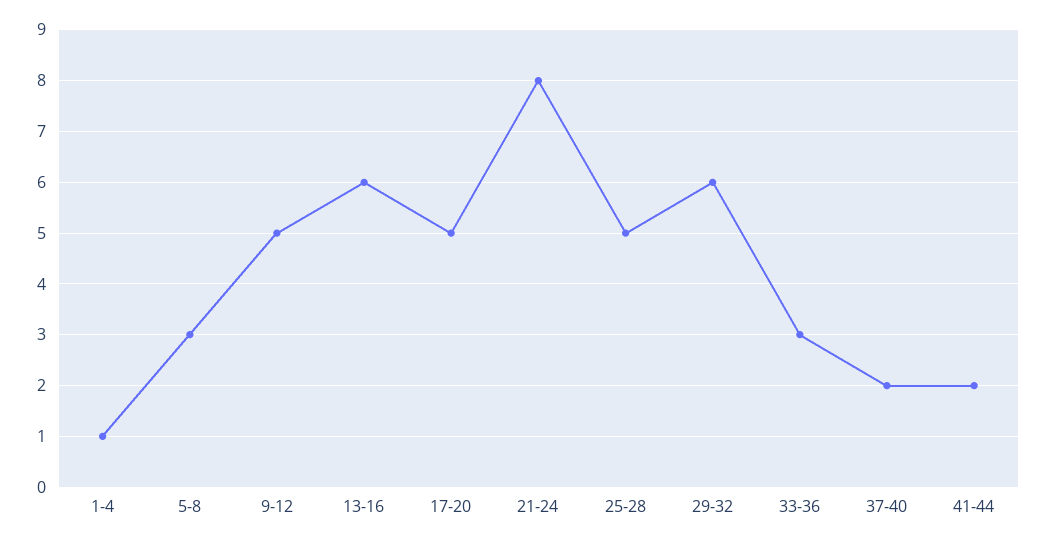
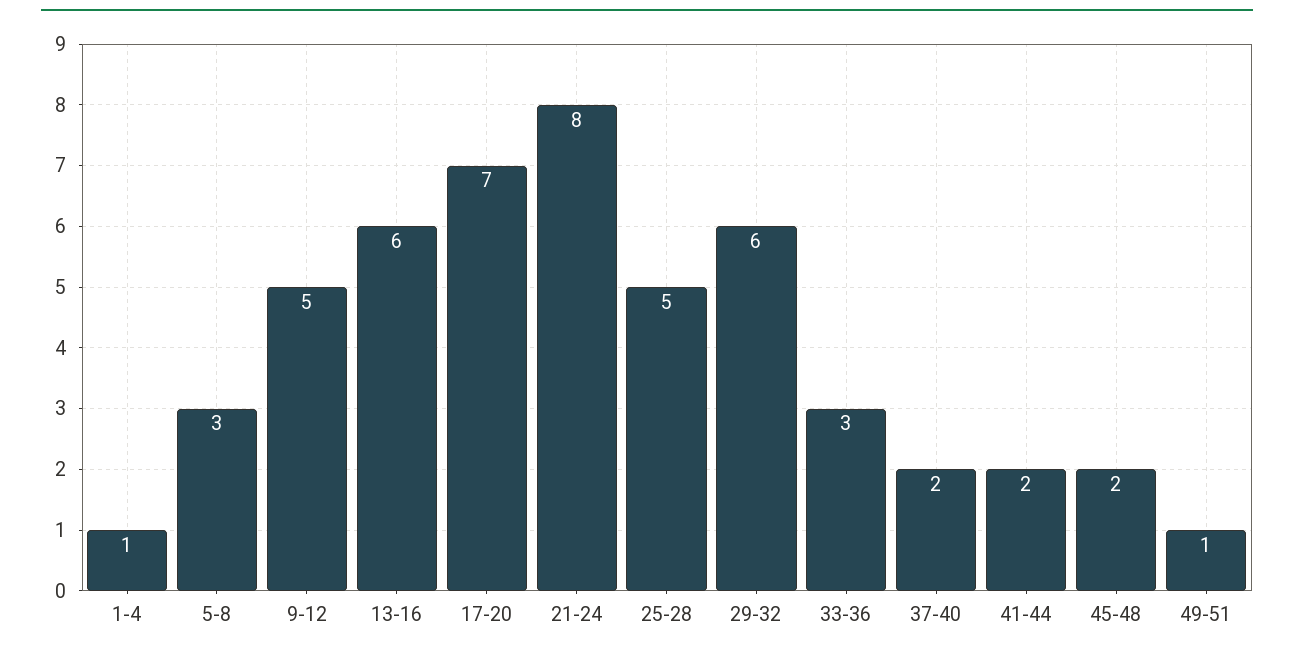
17-20: 5 -> 7
45-48: none -> 2
49-51: none -> 1

